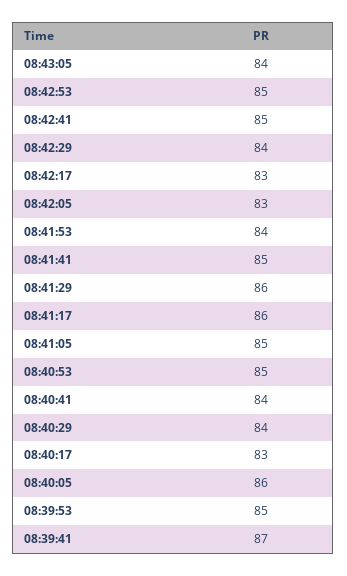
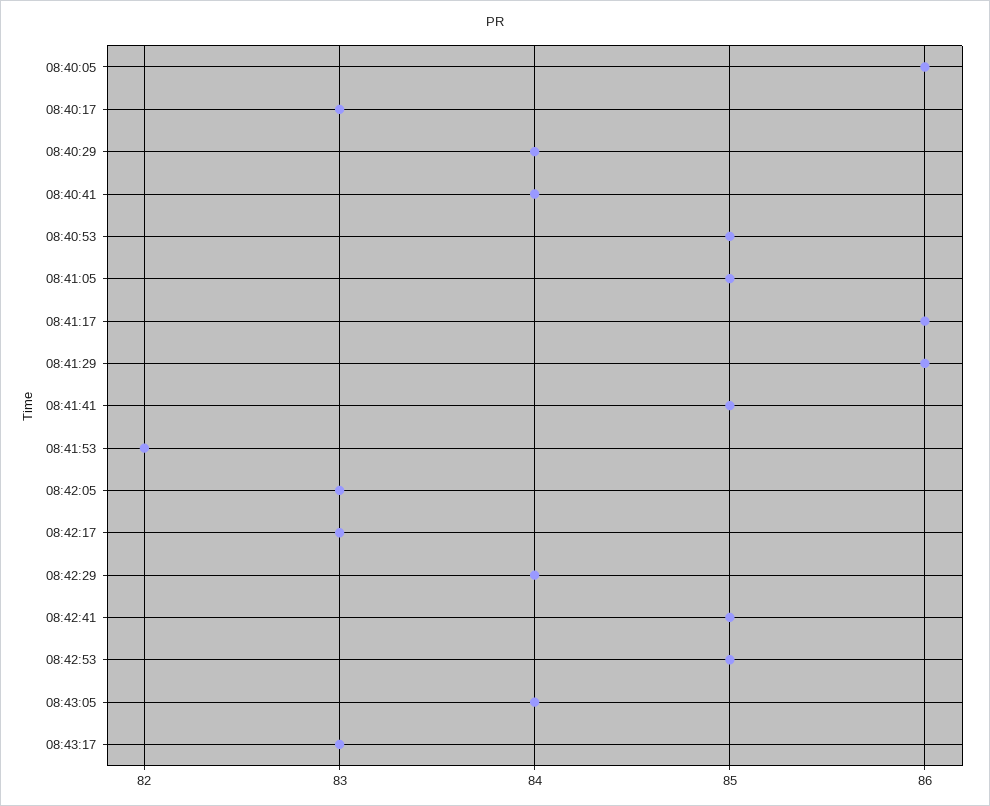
08:41:53: 84 -> 82
08:39:53: 85 -> none
08:39:41: 87 -> none
08:43:17: none -> 83

